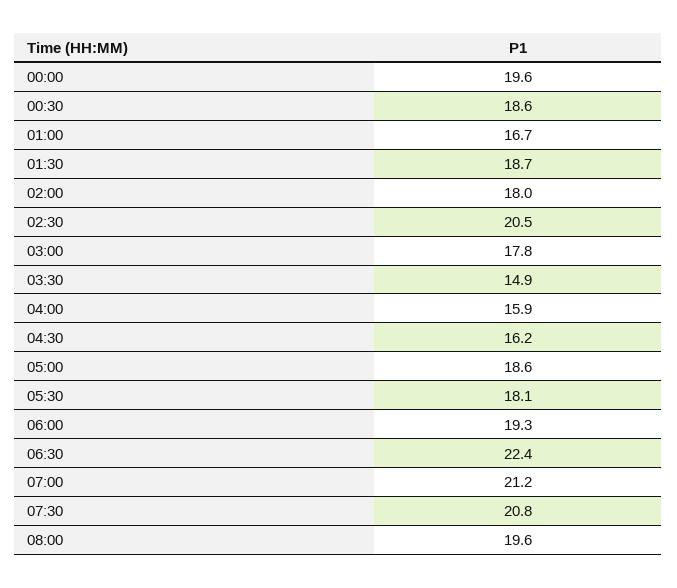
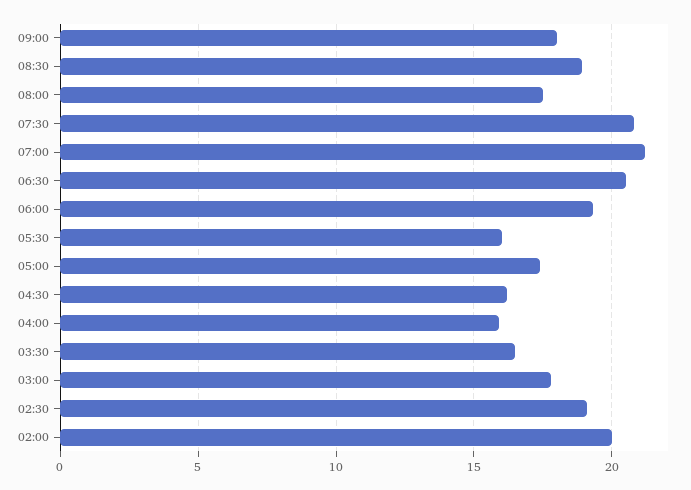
00:00: 19.6 -> none
00:30: 18.6 -> none
01:00: 16.7 -> none
01:30: 18.7 -> none
02:00: 18 -> 20
02:30: 20.5 -> 19
03:30: 14.9 -> 16.5
05:00: 18.6 -> 17.5
05:30: 18.1 -> 16
06:30: 22.4 -> 20.5
08:00: 19.6 -> 17.5
09:00: none -> 18
08:30: none -> 19

